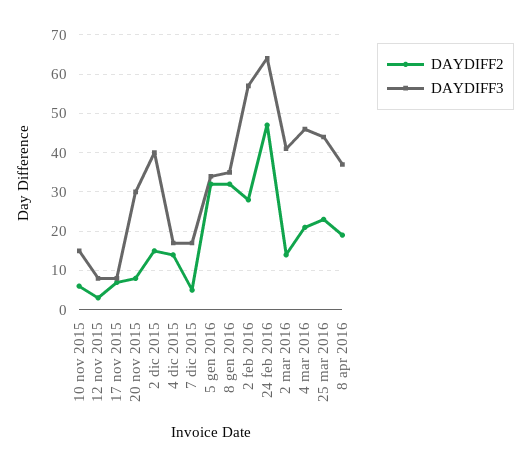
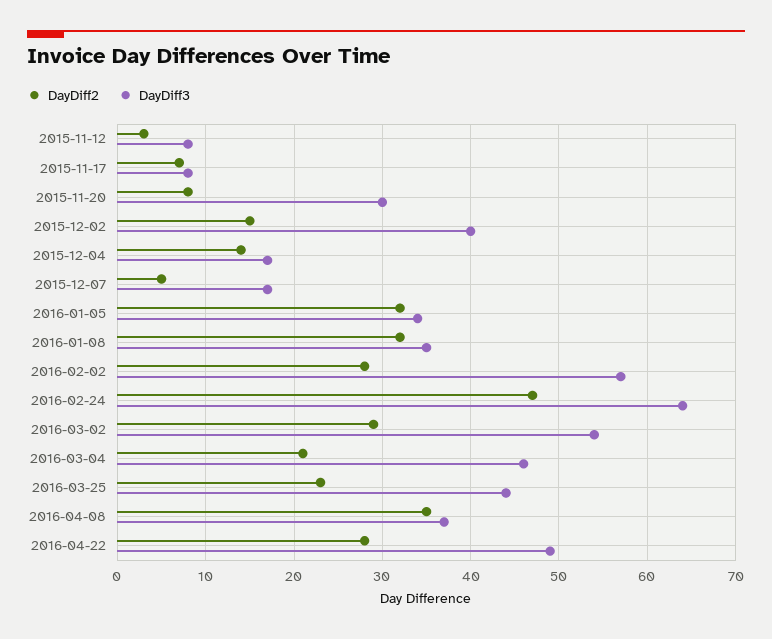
DAYDIFF2, 10 nov 2015: 5 -> none
DAYDIFF3, 10 nov 2015: 15 -> none
DAYDIFF2, 2 mar 2016: 15 -> 29
DAYDIFF3, 2 mar 2016: 40 -> 54
DAYDIFF2, 8 apr 2016: 20 -> 35
DAYDIFF2, 2016-04-22: none -> 28
DAYDIFF3, 2016-04-22: none -> 49

